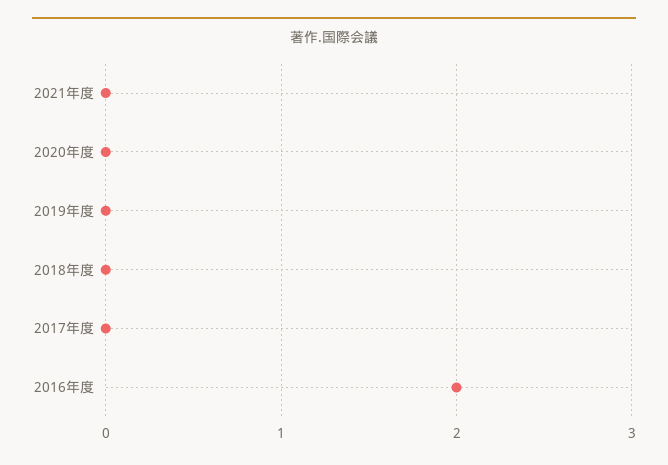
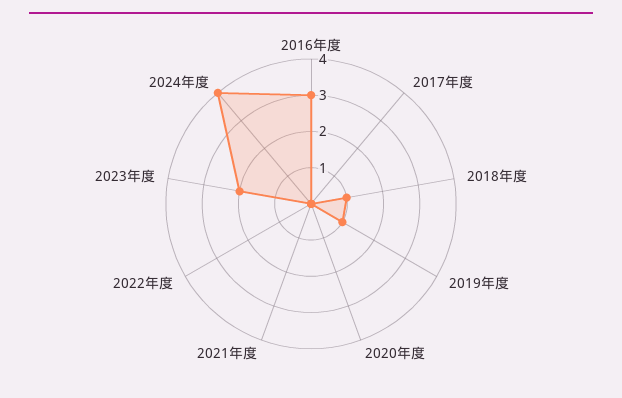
2019年度: 0 -> 1
2018年度: 0 -> 1
2016年度: 2 -> 3
2022年度: none -> 0
2023年度: none -> 2
2024年度: none -> 4

